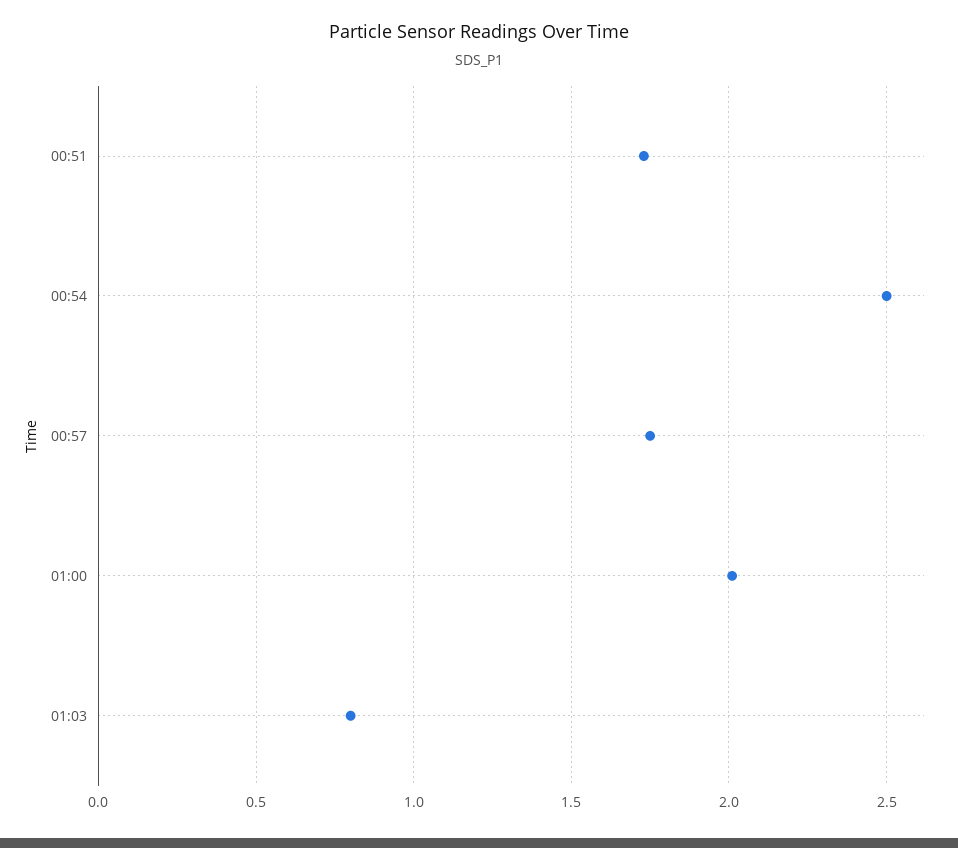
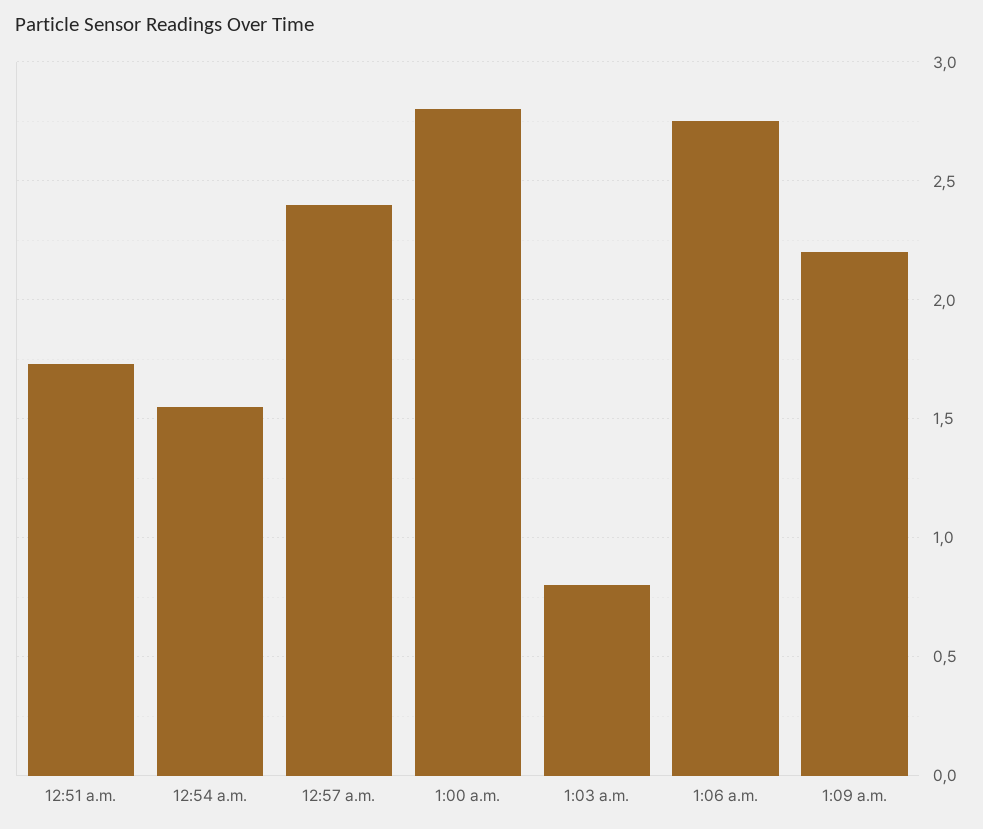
00:54: 2.5 -> 1.55
00:57: 1.75 -> 2.4
01:00: 2 -> 2.8
1:06 a.m.: none -> 2.75
1:09 a.m.: none -> 2.2

